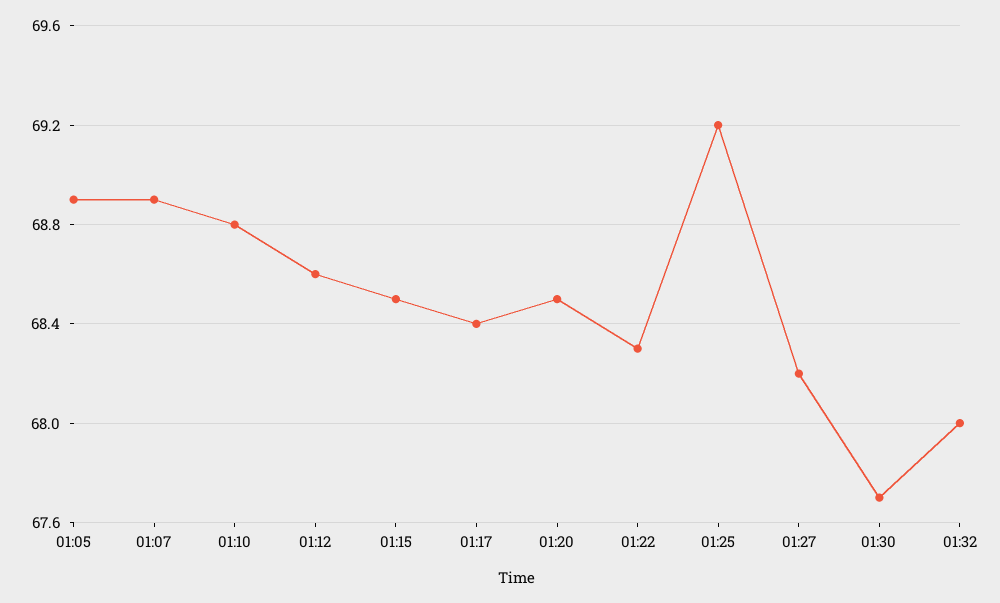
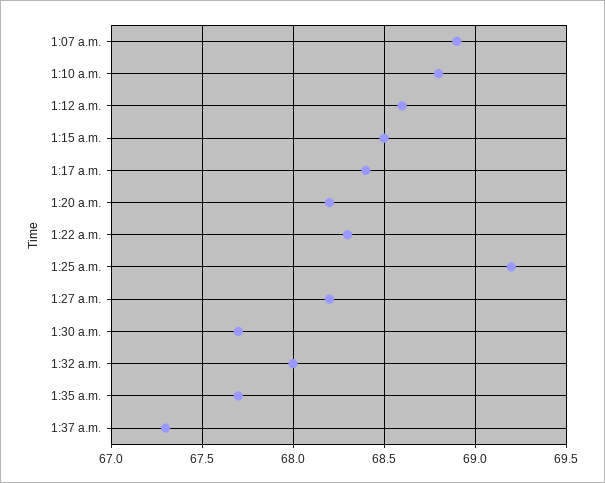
01:05: 68.9 -> none
01:20: 68.5 -> 68.2
1:35 a.m.: none -> 67.7
1:37 a.m.: none -> 67.3

